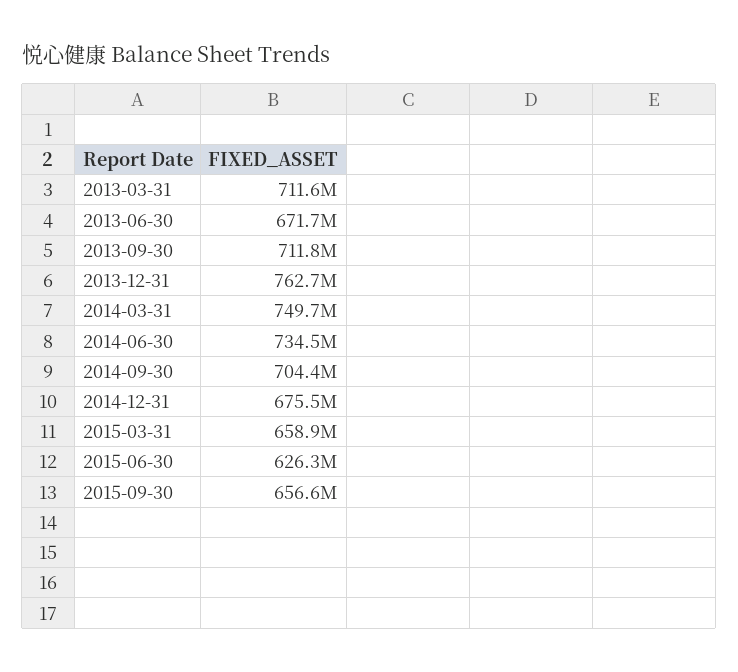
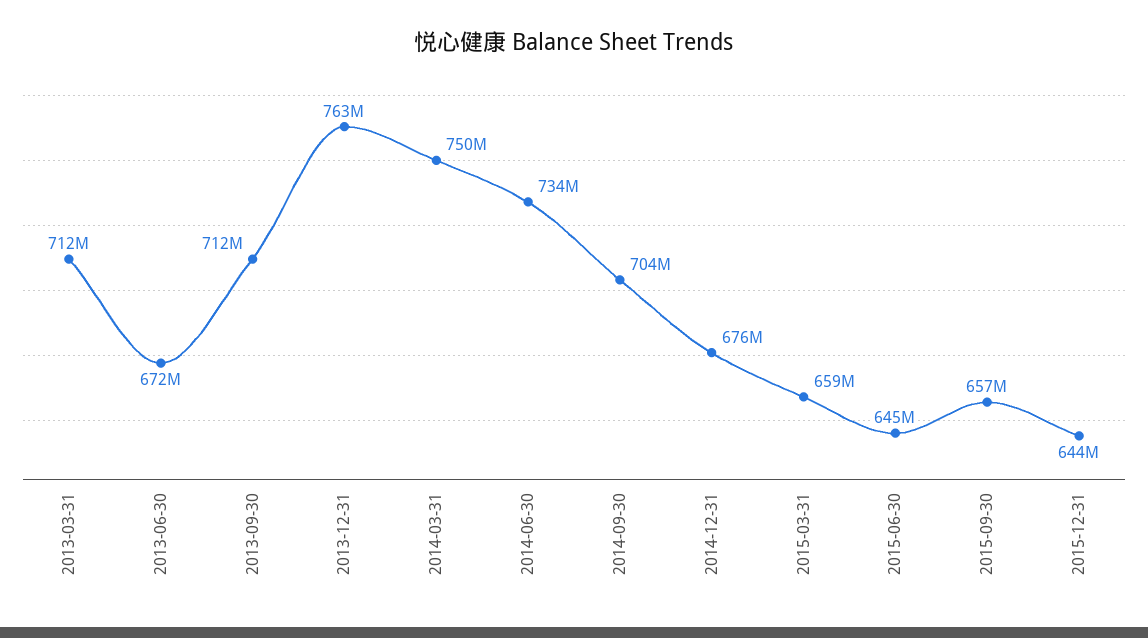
2015-06-30: 626300000 -> 645000000
2015-12-31: none -> 644000000

